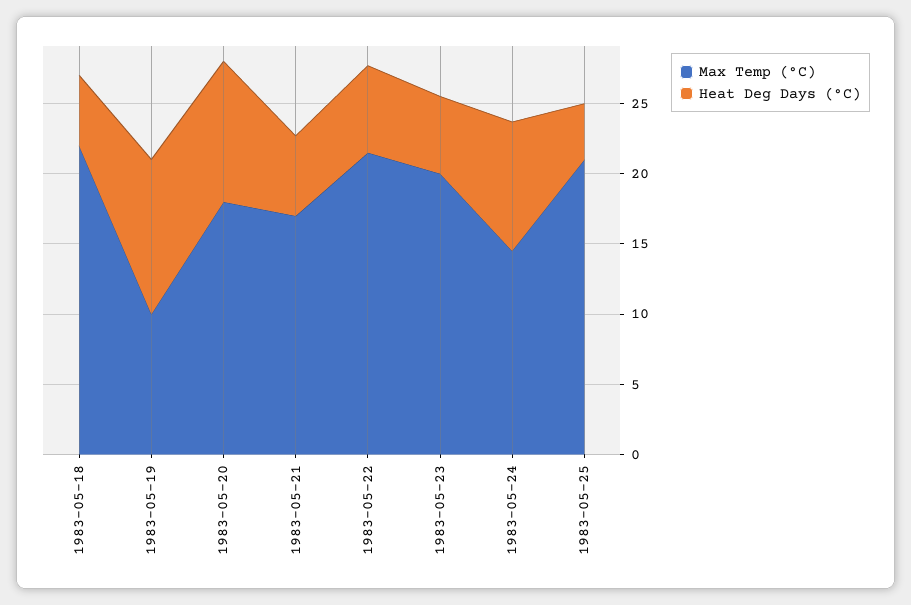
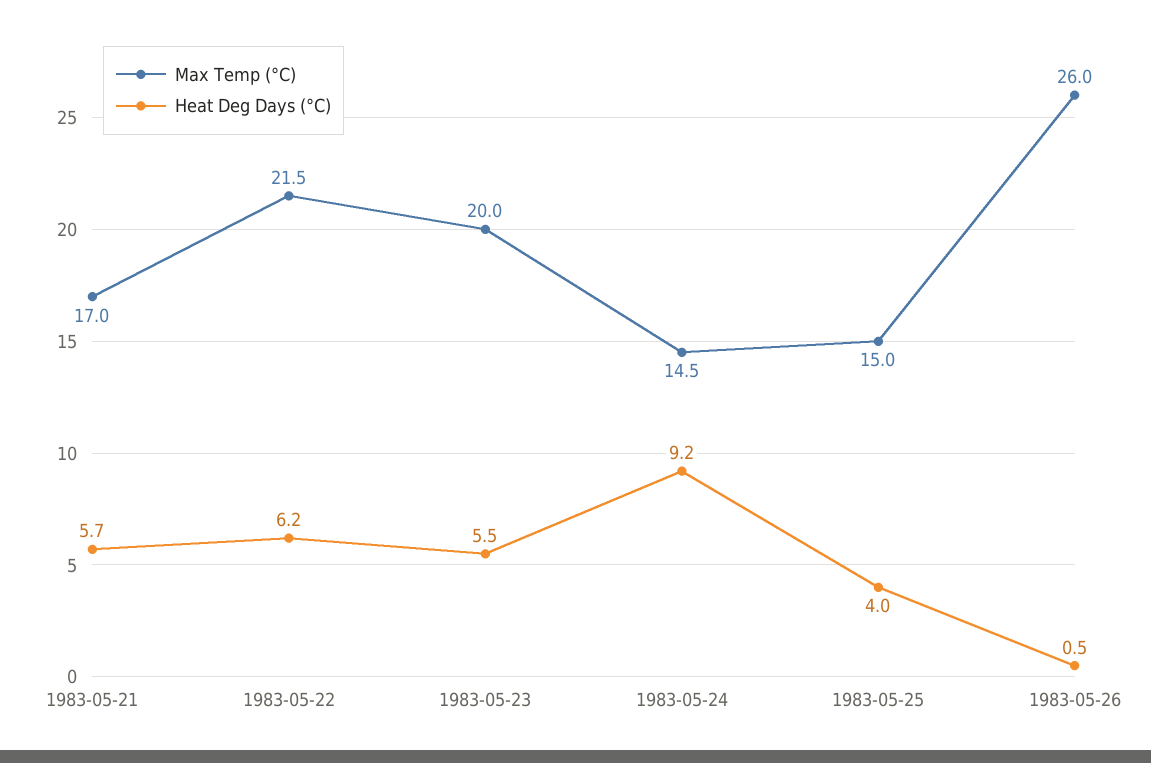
Max Temp (°C), 1983-05-18: 22 -> none
Heat Deg Days (°C), 1983-05-18: 5 -> none
Max Temp (°C), 1983-05-19: 10 -> none
Heat Deg Days (°C), 1983-05-19: 11 -> none
Max Temp (°C), 1983-05-20: 18 -> none
Heat Deg Days (°C), 1983-05-20: 10 -> none
Max Temp (°C), 1983-05-25: 21 -> 15
Max Temp (°C), 1983-05-26: none -> 26
Heat Deg Days (°C), 1983-05-26: none -> 0.5

